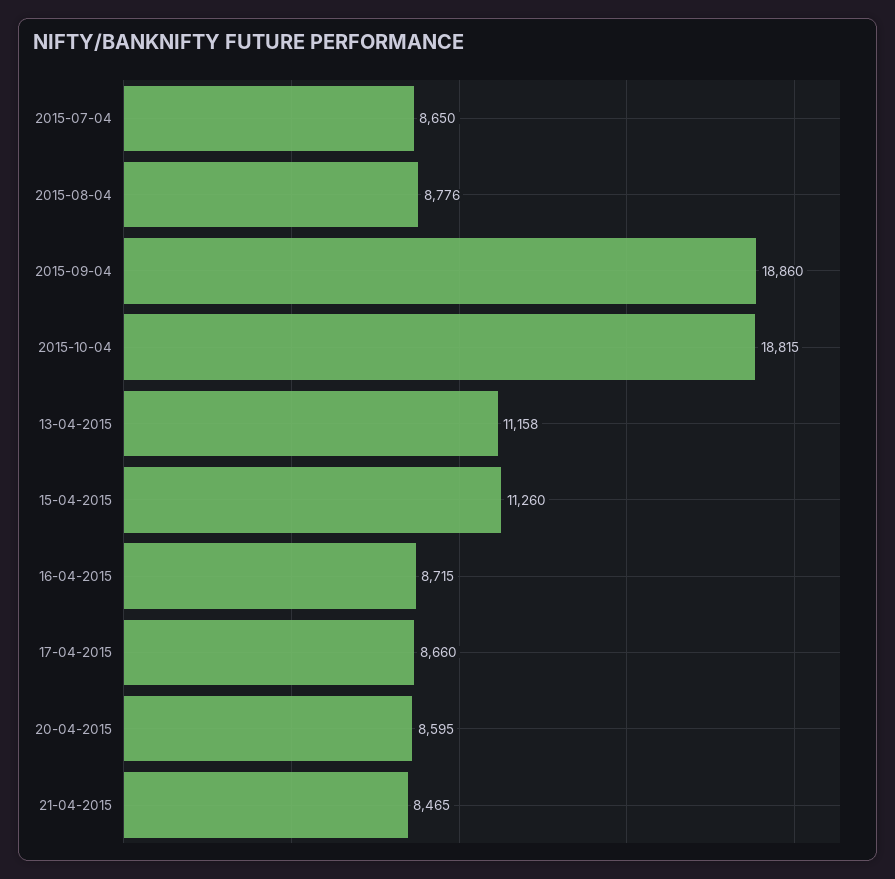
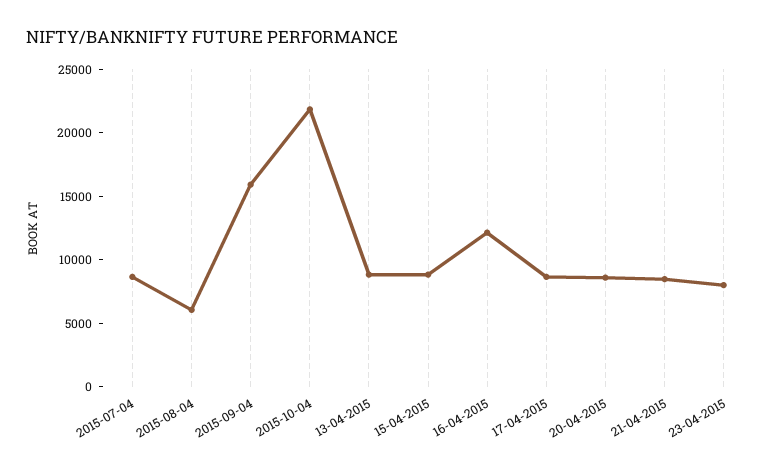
2015-08-04: 8776 -> 6000
2015-09-04: 18860 -> 16000
2015-10-04: 18815 -> 22000
13-04-2015: 11158 -> 9000
15-04-2015: 11260 -> 9000
16-04-2015: 8715 -> 12000
23-04-2015: none -> 8000

